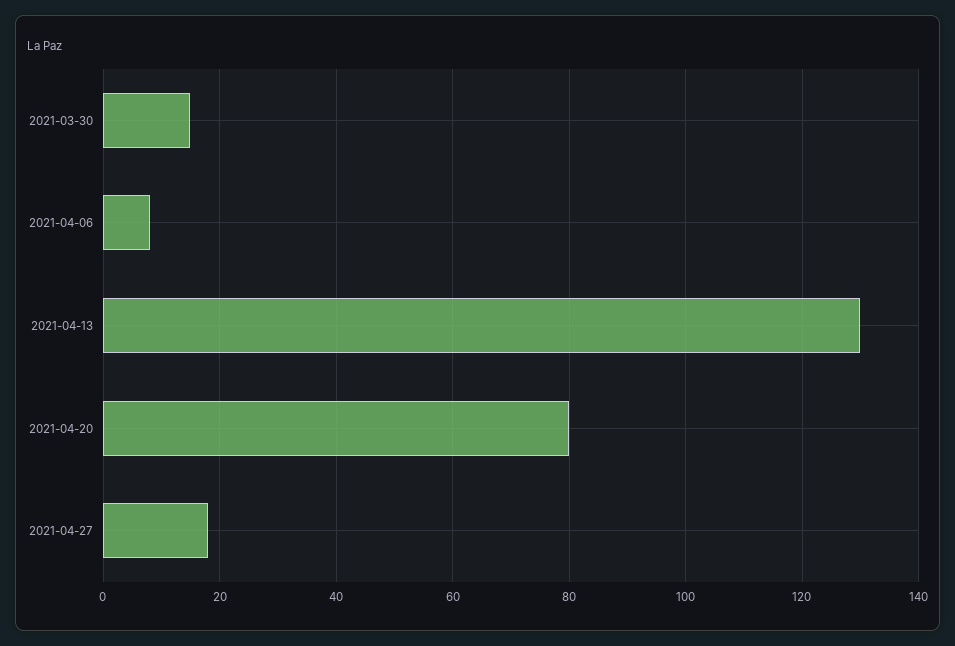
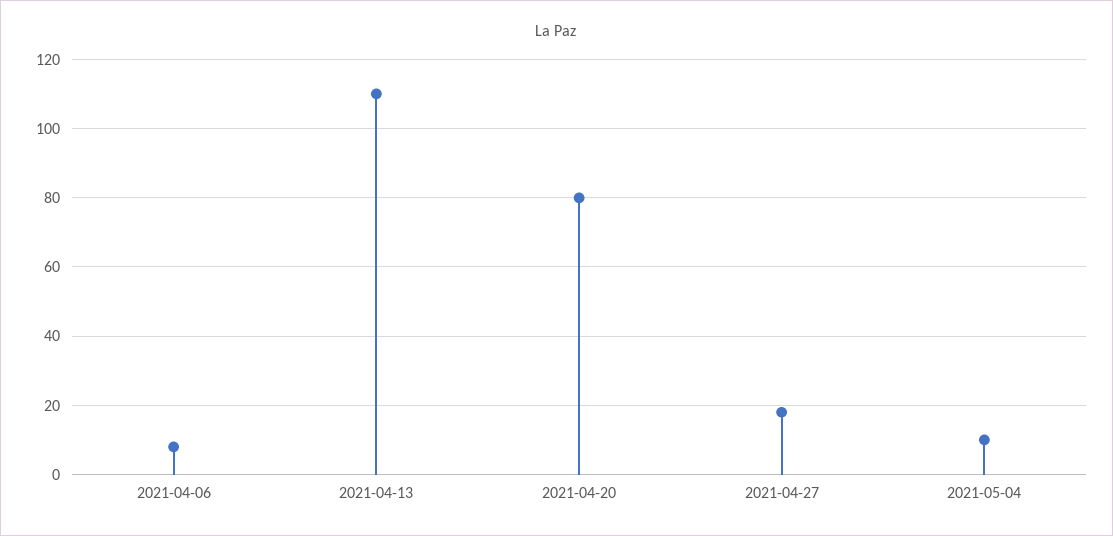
2021-03-30: 15 -> none
2021-04-13: 130 -> 110
2021-05-04: none -> 10

